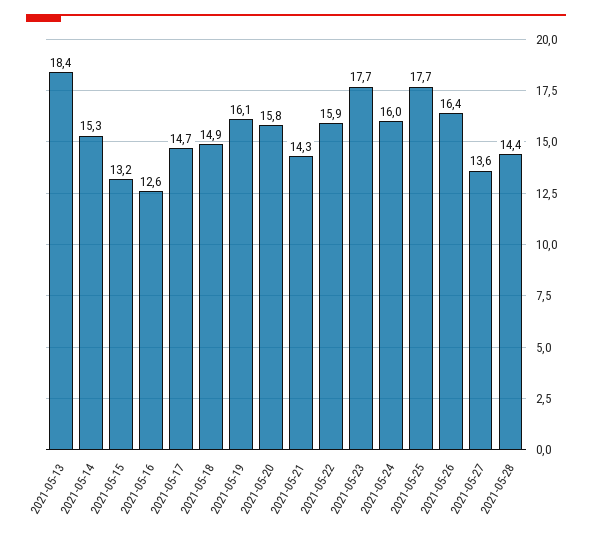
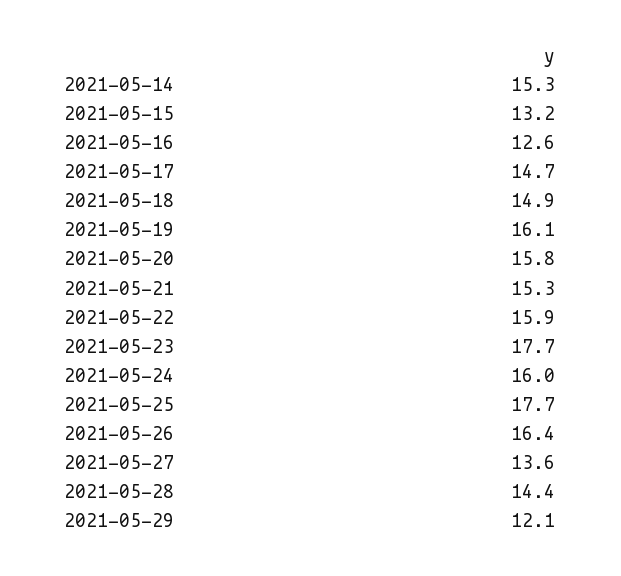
2021-05-13: 18.4 -> none
2021-05-21: 14.3 -> 15.3
2021-05-29: none -> 12.1

